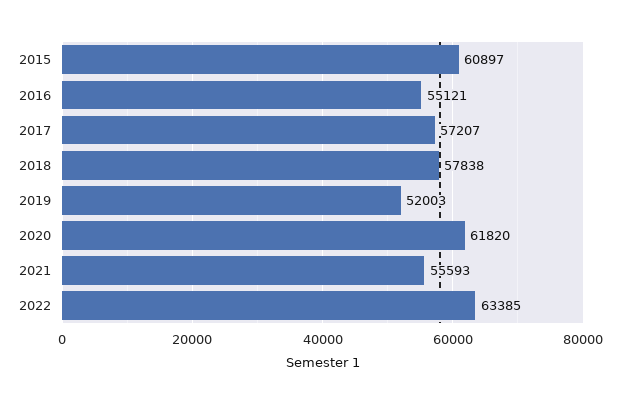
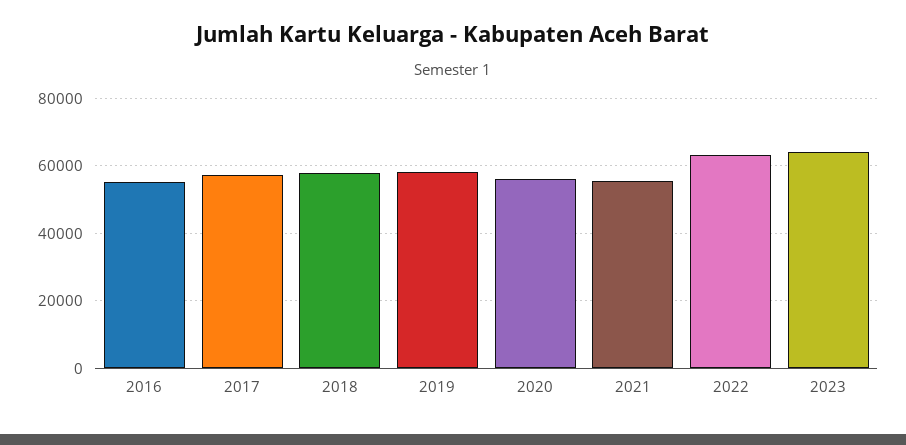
2015: 60897 -> none
2019: 52003 -> 58000
2020: 61820 -> 56000
2023: none -> 64000

